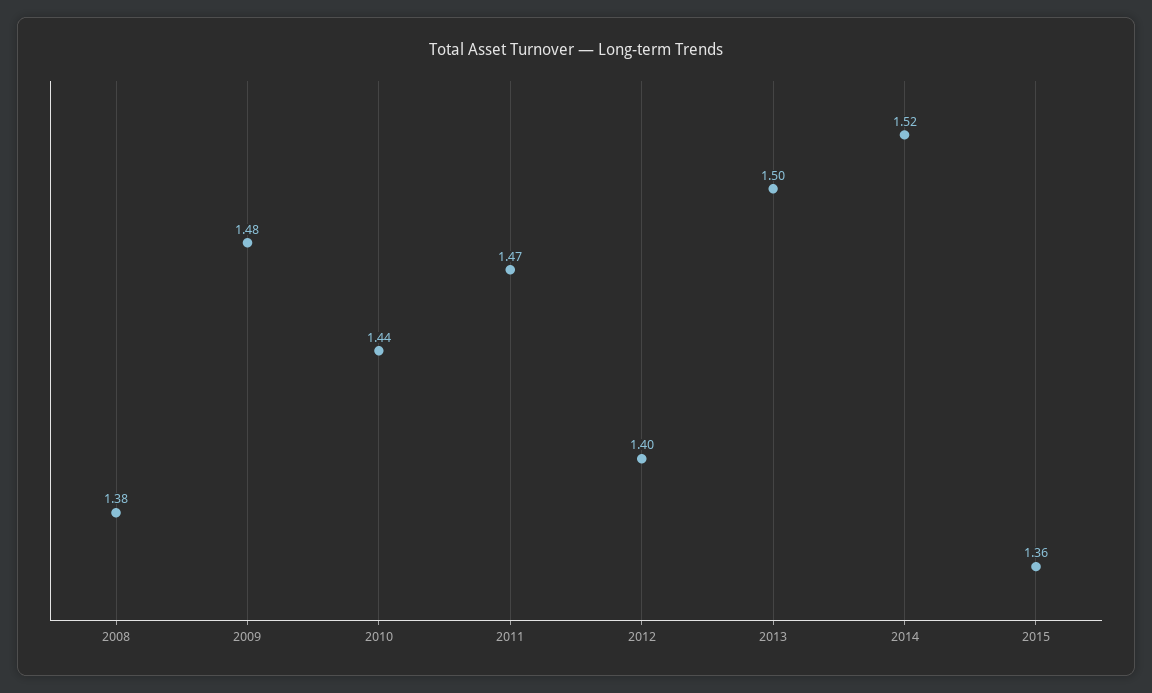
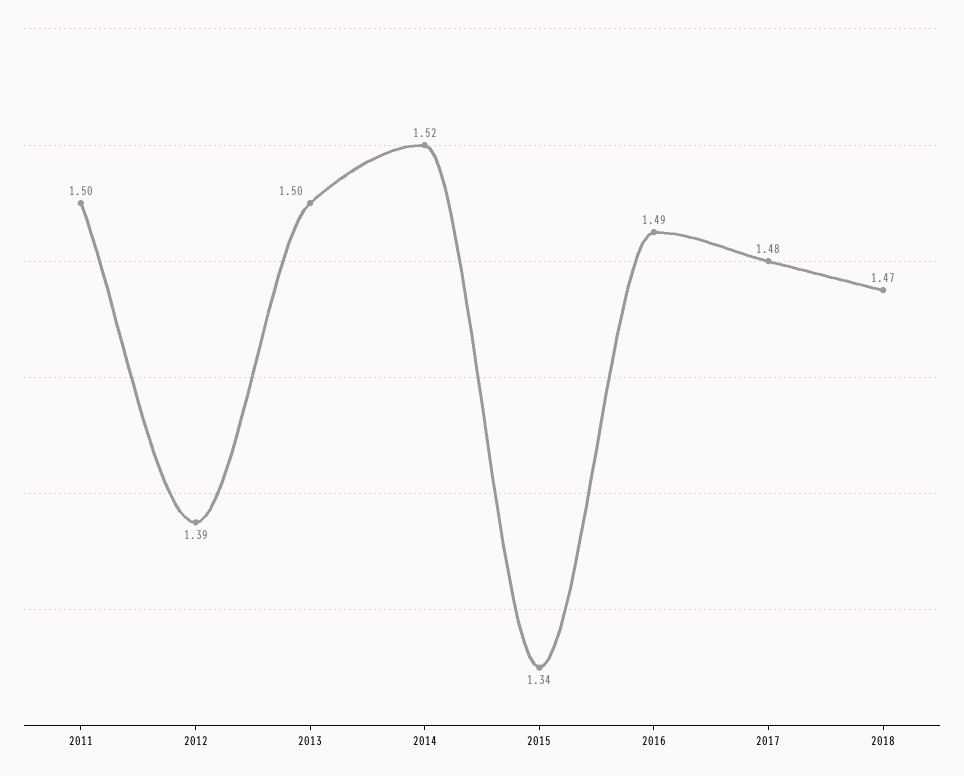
2008: 1.38 -> none
2009: 1.48 -> none
2010: 1.44 -> none
2011: 1.47 -> 1.5
2012: 1.4 -> 1.39
2015: 1.36 -> 1.34
2016: none -> 1.49
2017: none -> 1.48
2018: none -> 1.47

